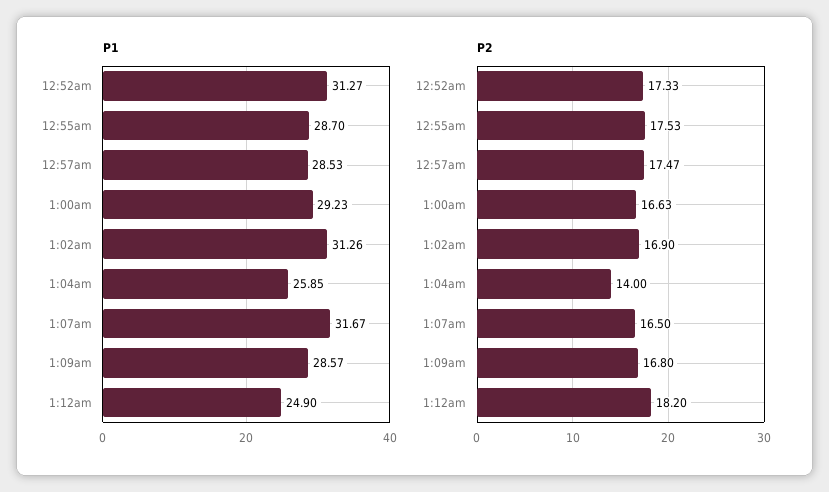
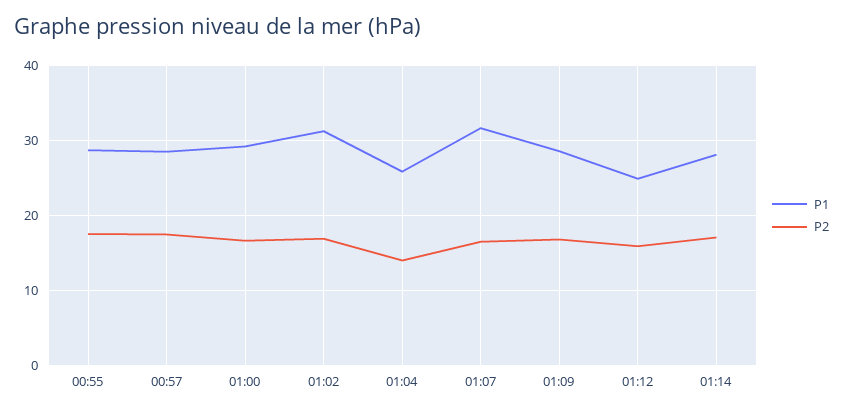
P1, 12:52am: 31.27 -> none
P2, 12:52am: 17.33 -> none
P2, 1:12am: 18.2 -> 16
P1, 01:14: none -> 28
P2, 01:14: none -> 17

